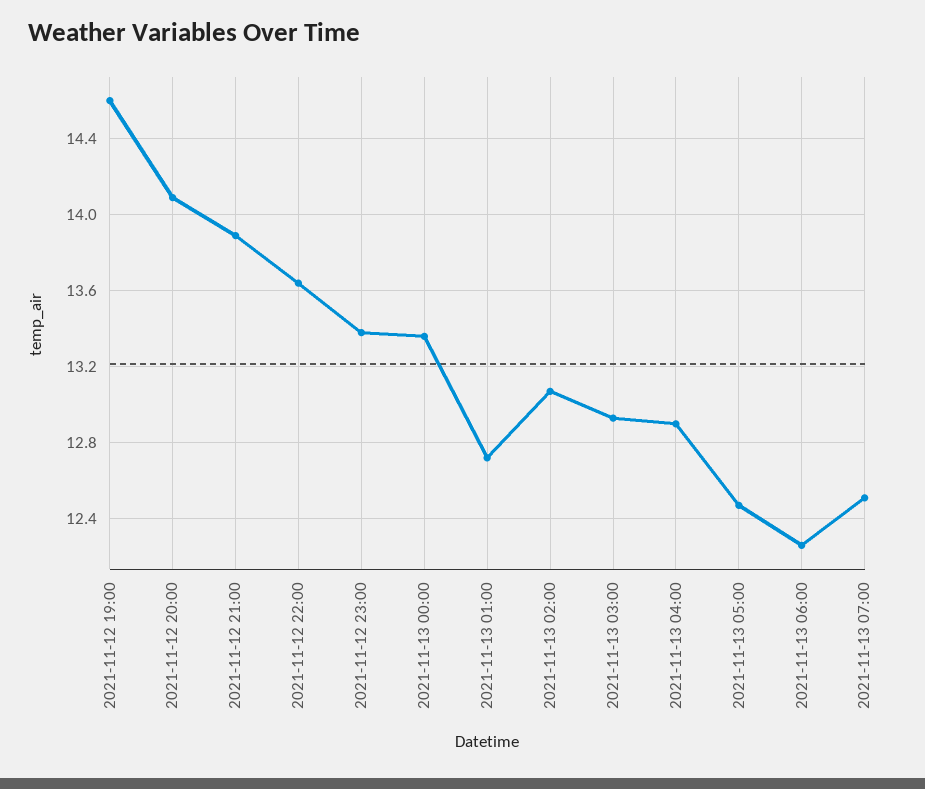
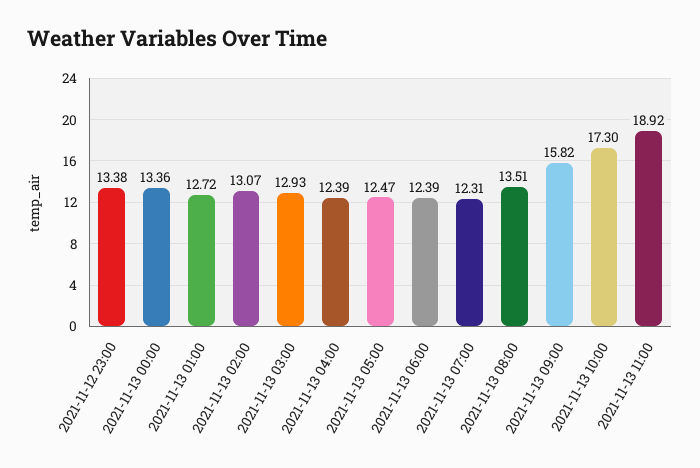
2021-11-12 19:00: 14.6 -> none
2021-11-12 20:00: 14.1 -> none
2021-11-12 21:00: 13.9 -> none
2021-11-12 22:00: 13.65 -> none
2021-11-13 04:00: 12.9 -> 12.39
2021-11-13 06:00: 12.25 -> 12.39
2021-11-13 07:00: 12.5 -> 12.31
2021-11-13 08:00: none -> 13.51
2021-11-13 09:00: none -> 15.82
2021-11-13 10:00: none -> 17.3
2021-11-13 11:00: none -> 18.92

